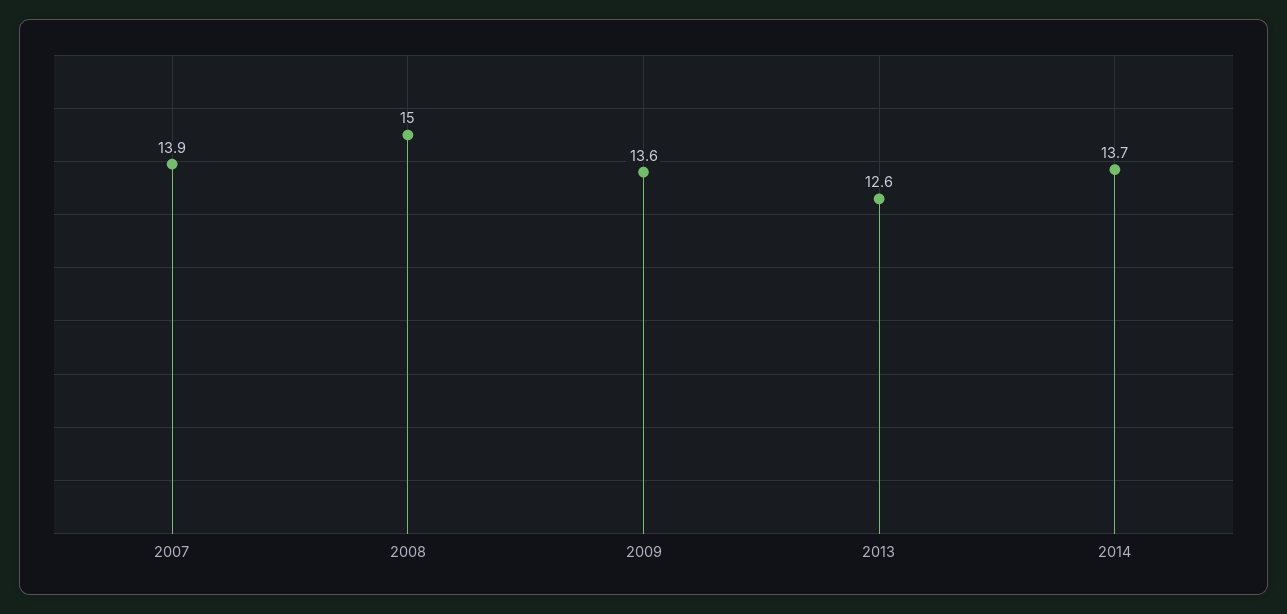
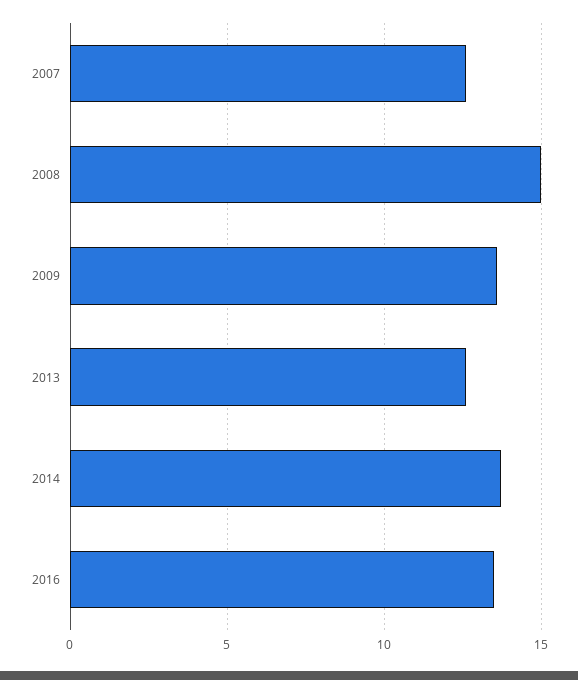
2007: 13.9 -> 12.5
2016: none -> 13.5

